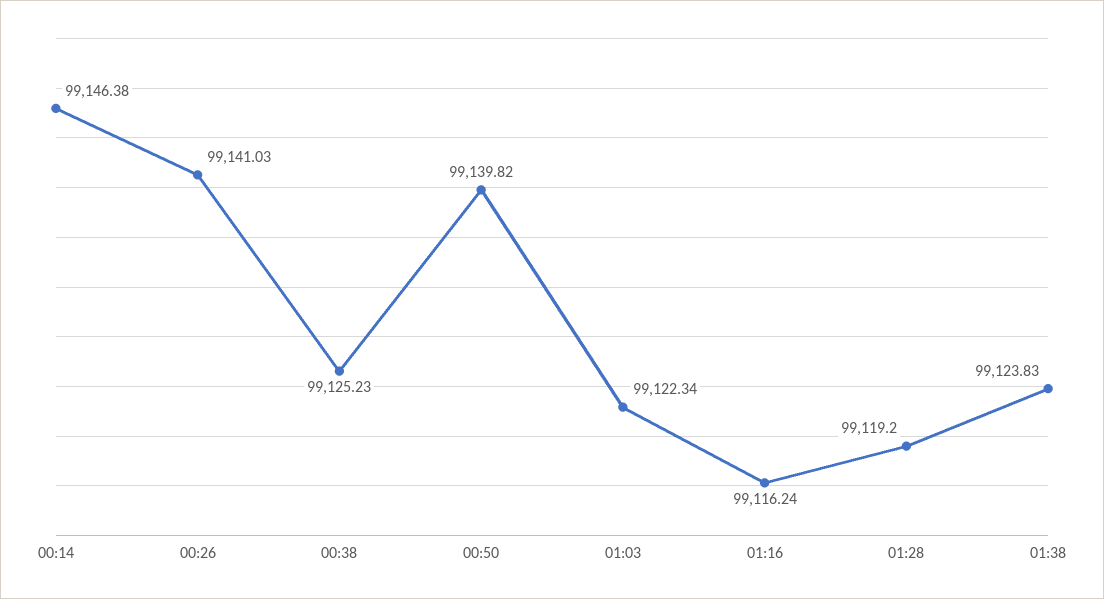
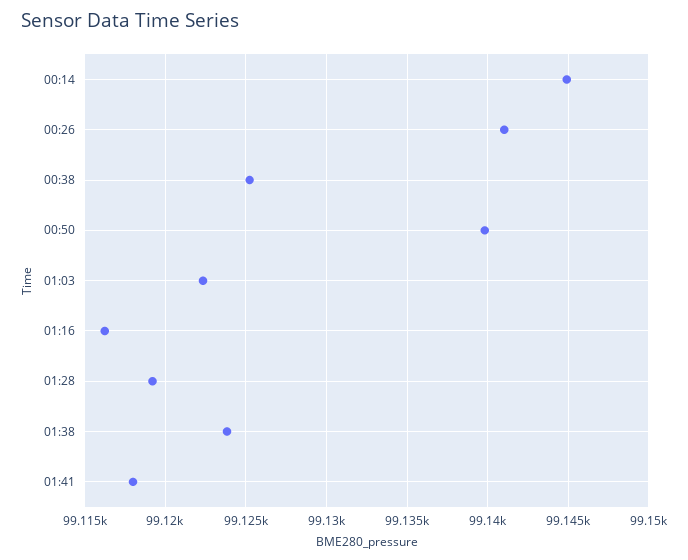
00:14: 99146.38 -> 99145
01:41: none -> 99118

